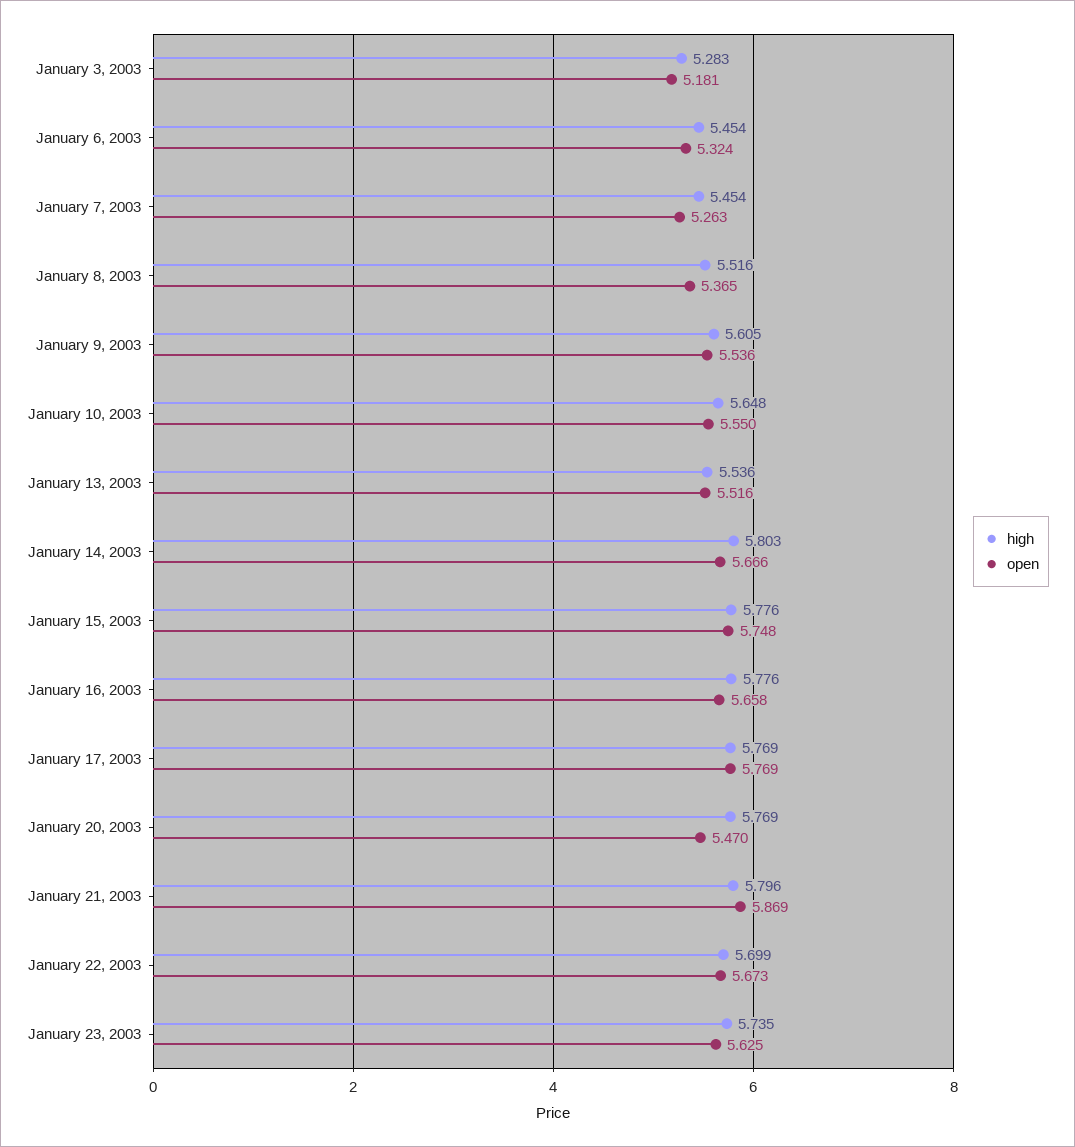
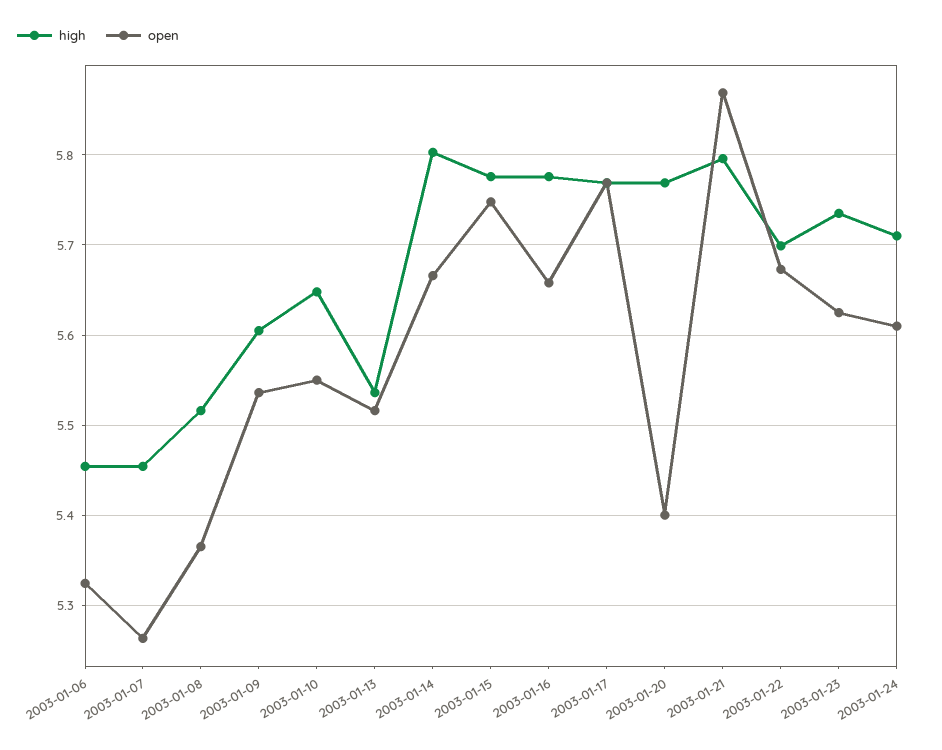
high, January 3, 2003: 5.283 -> none
open, January 3, 2003: 5.181 -> none
open, January 20, 2003: 5.47 -> 5.4
high, 2003-01-24: none -> 5.71
open, 2003-01-24: none -> 5.61

